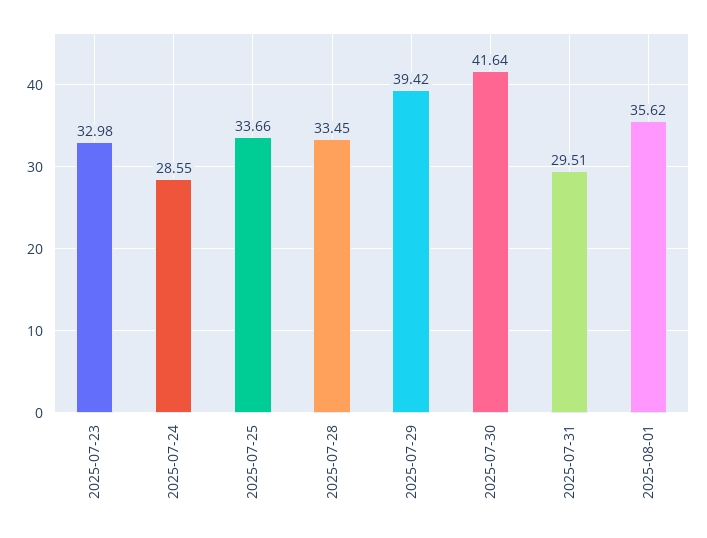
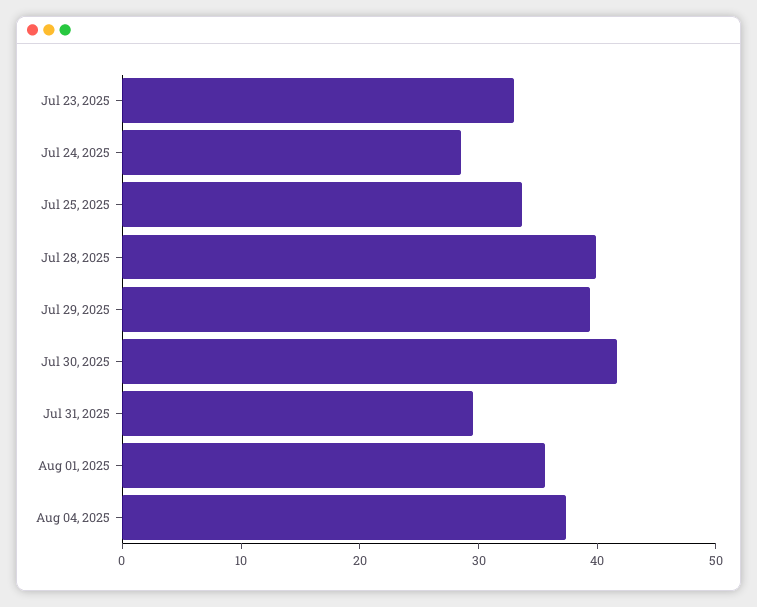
2025-07-28: 33.45 -> 40
Aug 04, 2025: none -> 38

